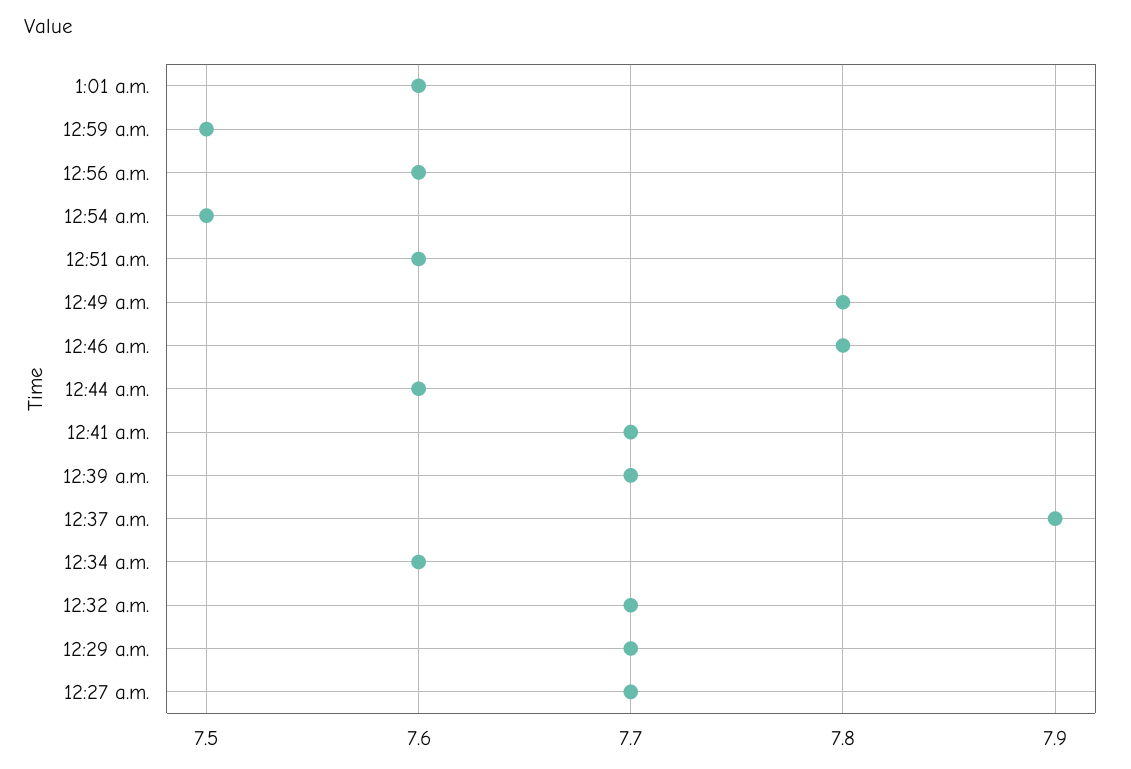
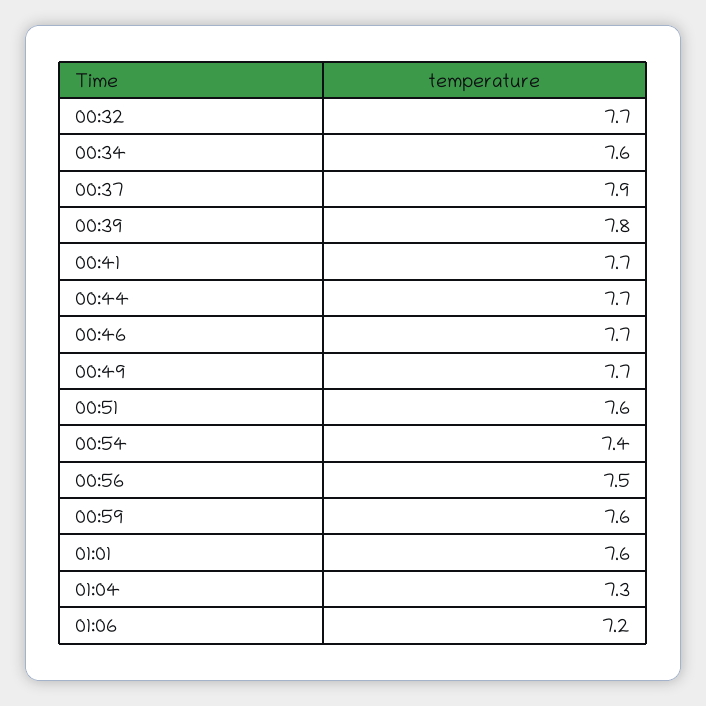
12:59 a.m.: 7.5 -> 7.6
12:56 a.m.: 7.6 -> 7.5
12:54 a.m.: 7.5 -> 7.4
12:49 a.m.: 7.8 -> 7.7
12:46 a.m.: 7.8 -> 7.7
12:44 a.m.: 7.6 -> 7.7
12:39 a.m.: 7.7 -> 7.8
12:29 a.m.: 7.7 -> none
12:27 a.m.: 7.7 -> none
01:04: none -> 7.3
01:06: none -> 7.2

